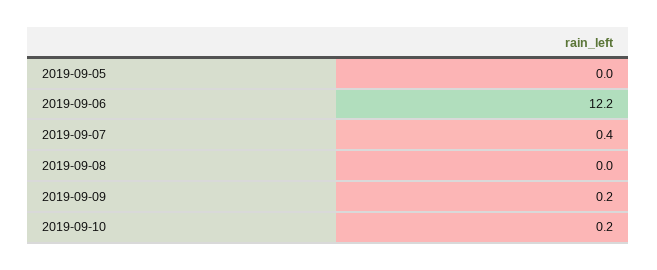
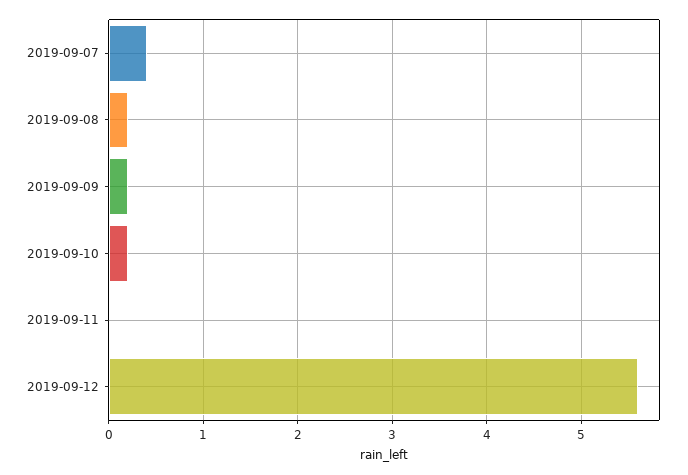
2019-09-05: 0 -> none
2019-09-06: 12.2 -> none
2019-09-08: 0 -> 0.2
2019-09-11: none -> 0
2019-09-12: none -> 5.6

